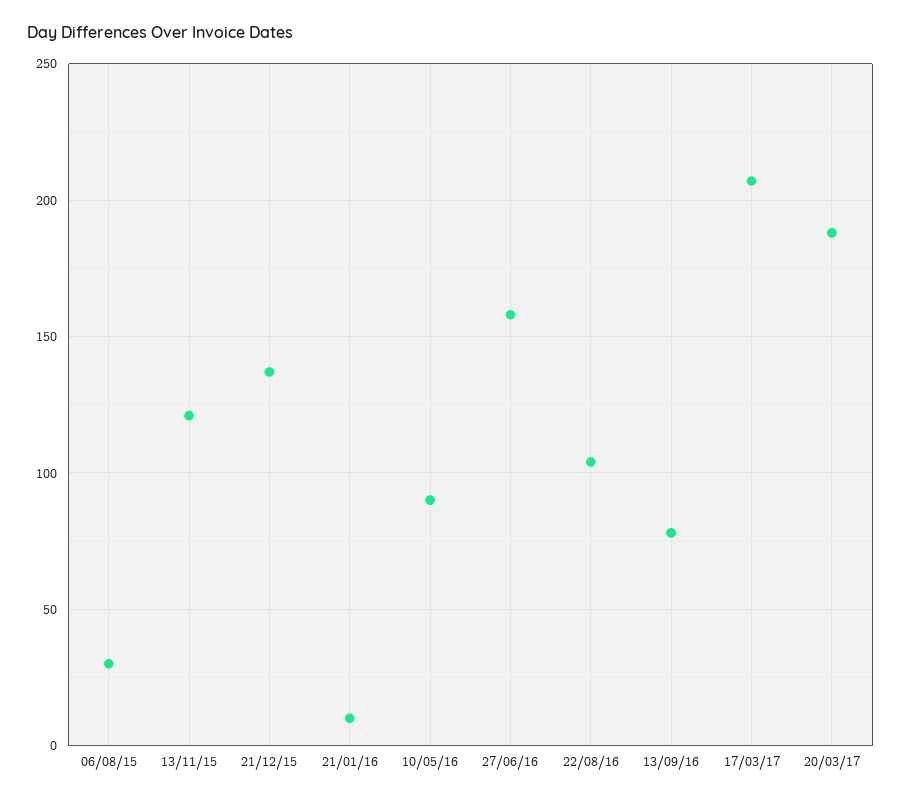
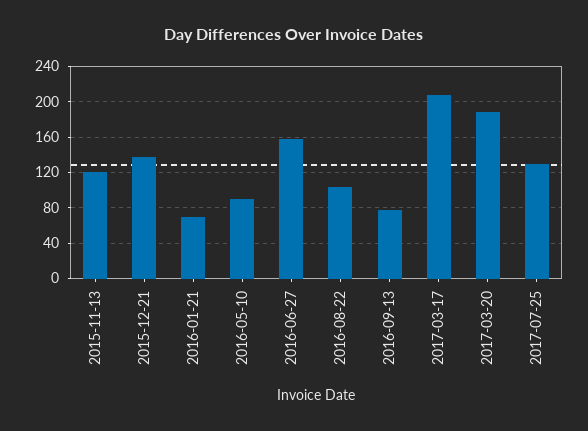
06/08/15: 30 -> none
21/01/16: 10 -> 70
2017-07-25: none -> 130

